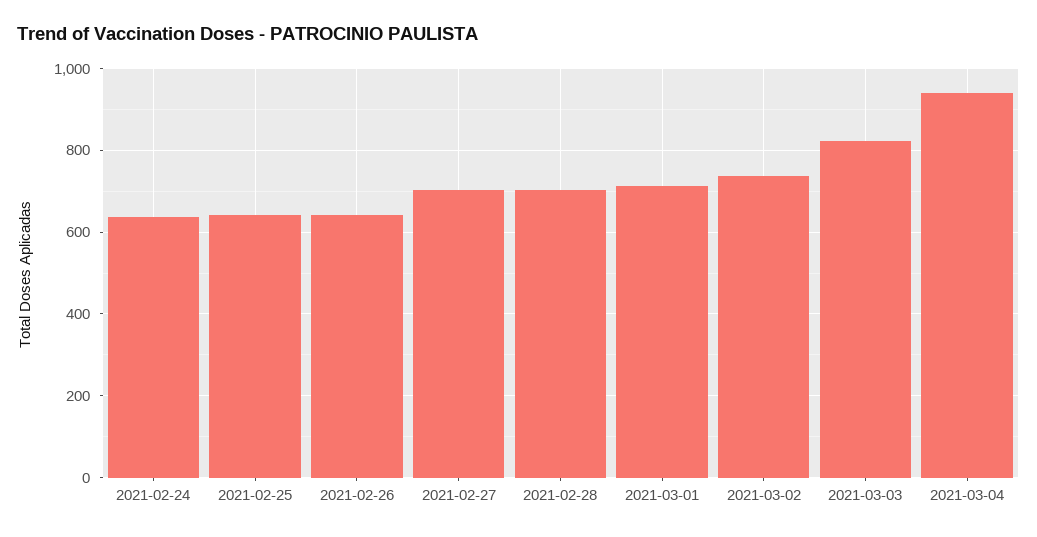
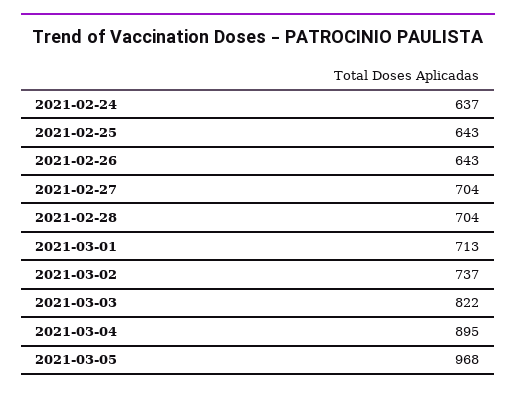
2021-03-04: 940 -> 895
2021-03-05: none -> 968

